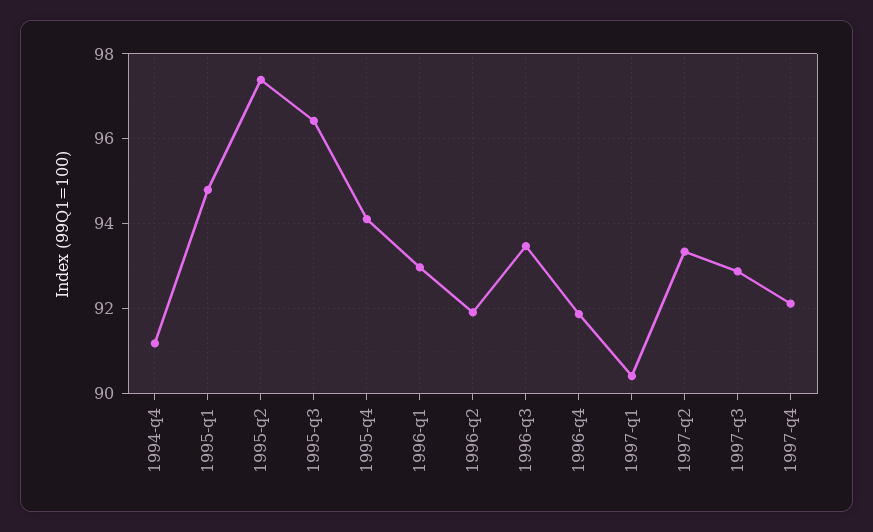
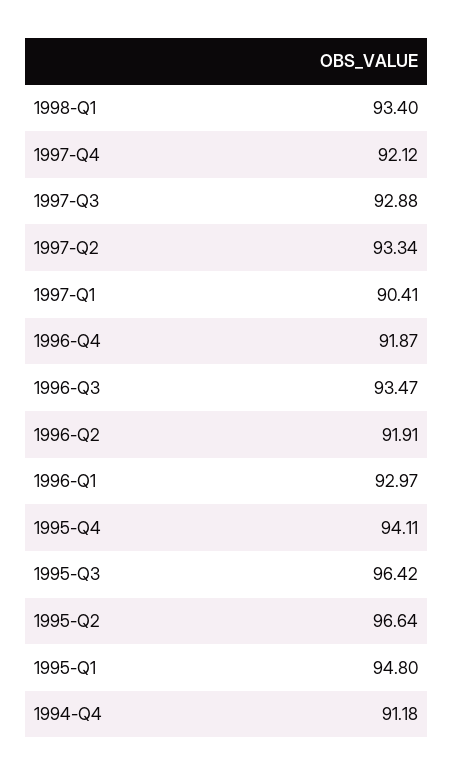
1995-q2: 97.4 -> 96.64
1998-Q1: none -> 93.4

